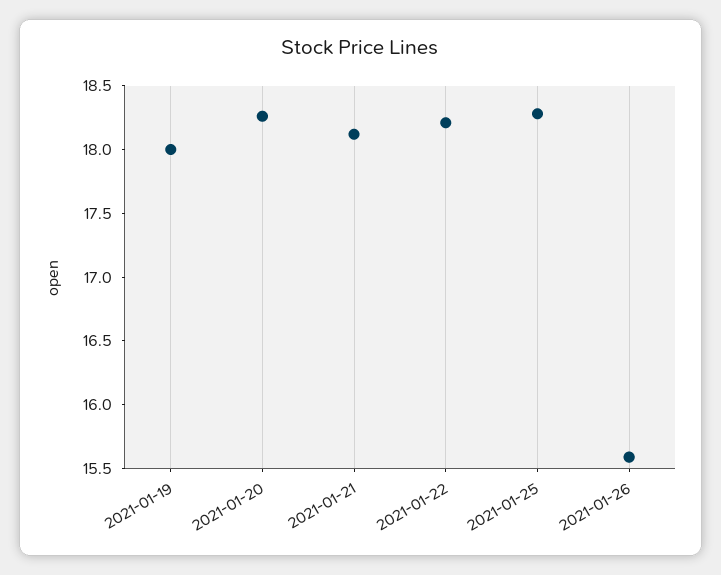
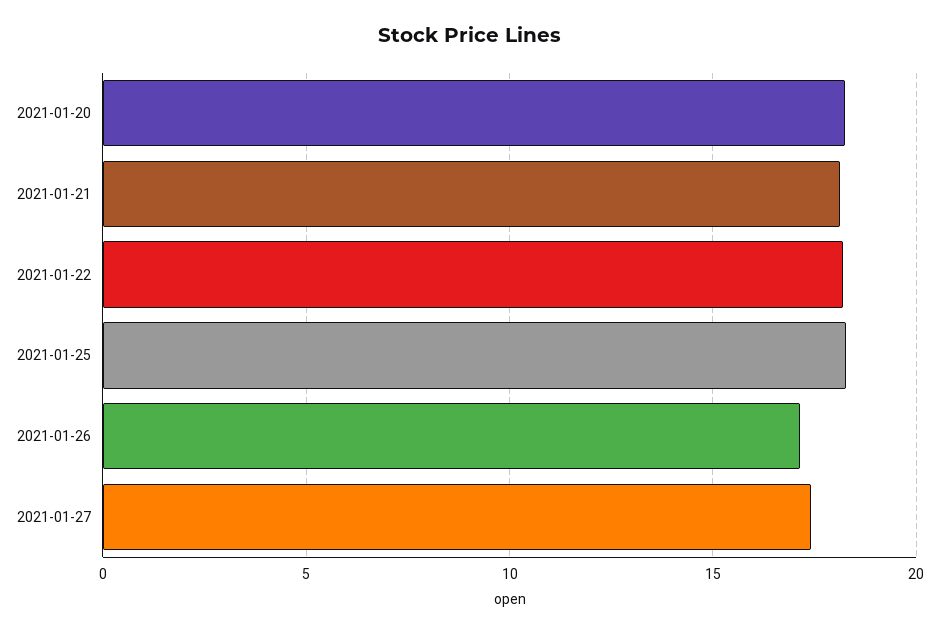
2021-01-19: 18 -> none
2021-01-26: 15.6 -> 17
2021-01-27: none -> 17.5

